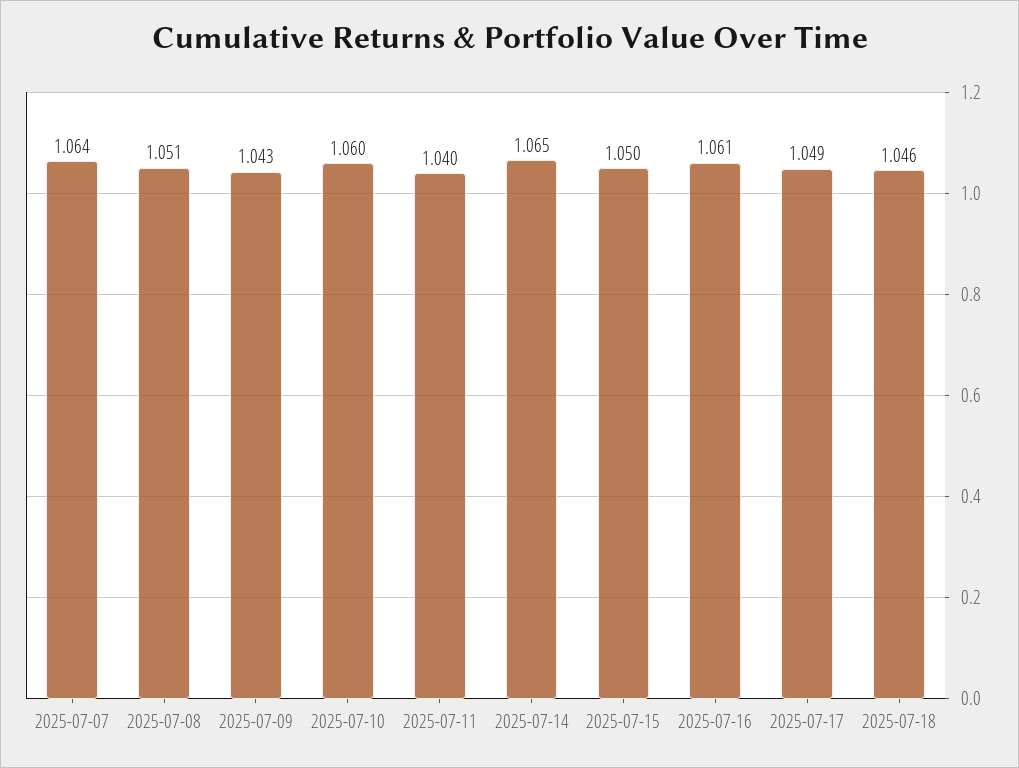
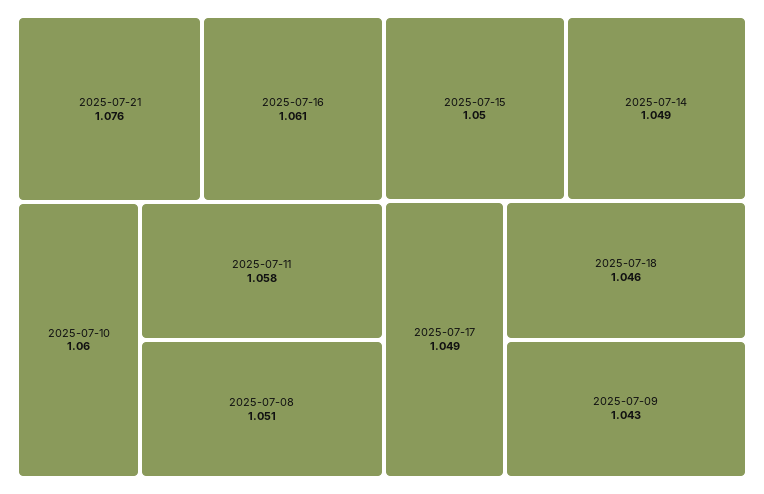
2025-07-07: 1.064 -> none
2025-07-11: 1.04 -> 1.058
2025-07-14: 1.065 -> 1.049
2025-07-21: none -> 1.076

